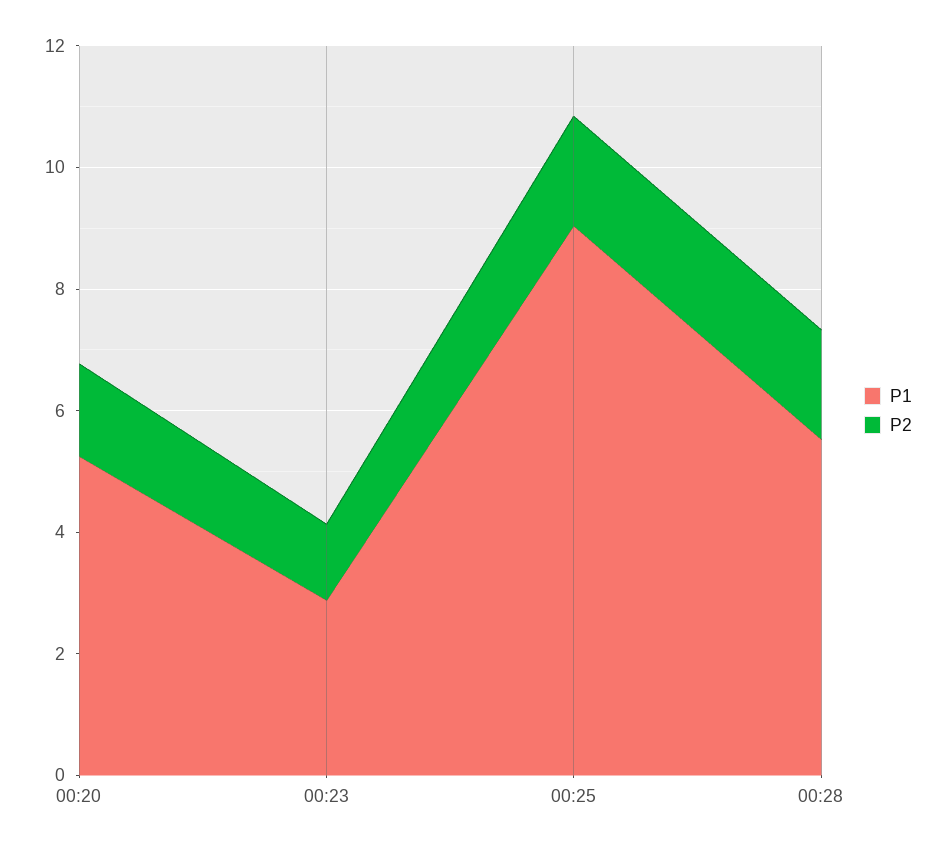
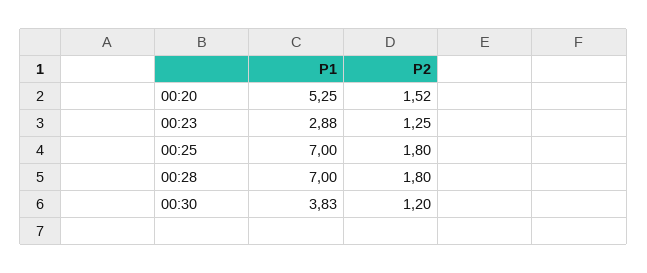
P1, 00:25: 9 -> 7
P1, 00:28: 5.5 -> 7
P1, 00:30: none -> 3.83
P2, 00:30: none -> 1.2

